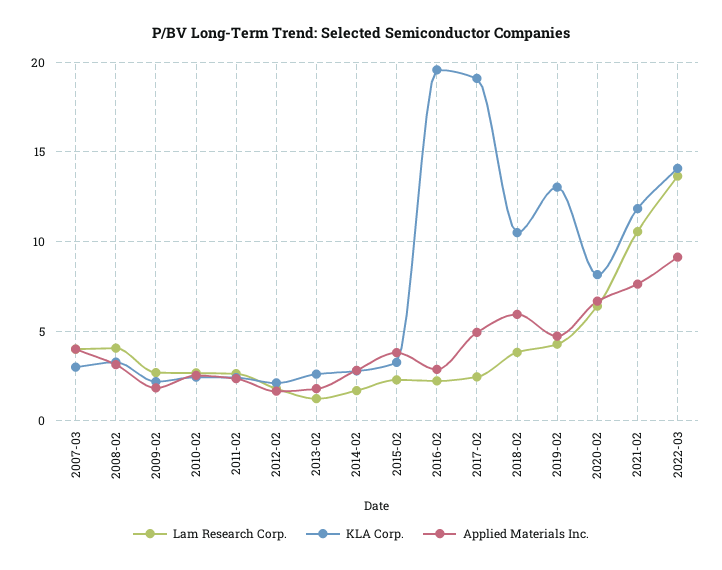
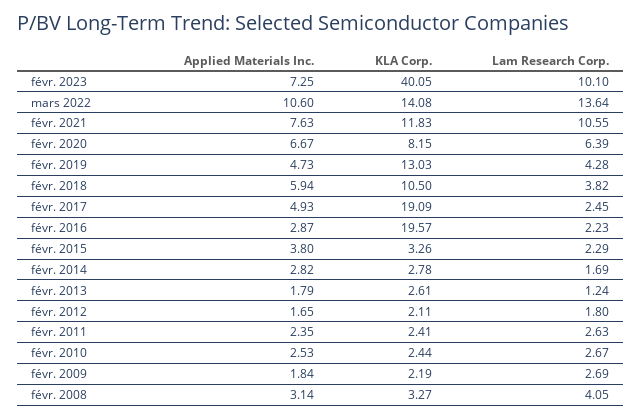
Lam Research Corp., 2007-03: 4 -> none
KLA Corp., 2007-03: 3 -> none
Applied Materials Inc., 2007-03: 4 -> none
Applied Materials Inc., 2022-03: 9 -> 10.6
Applied Materials Inc., févr. 2023: none -> 7.25
KLA Corp., févr. 2023: none -> 40.05
Lam Research Corp., févr. 2023: none -> 10.1

